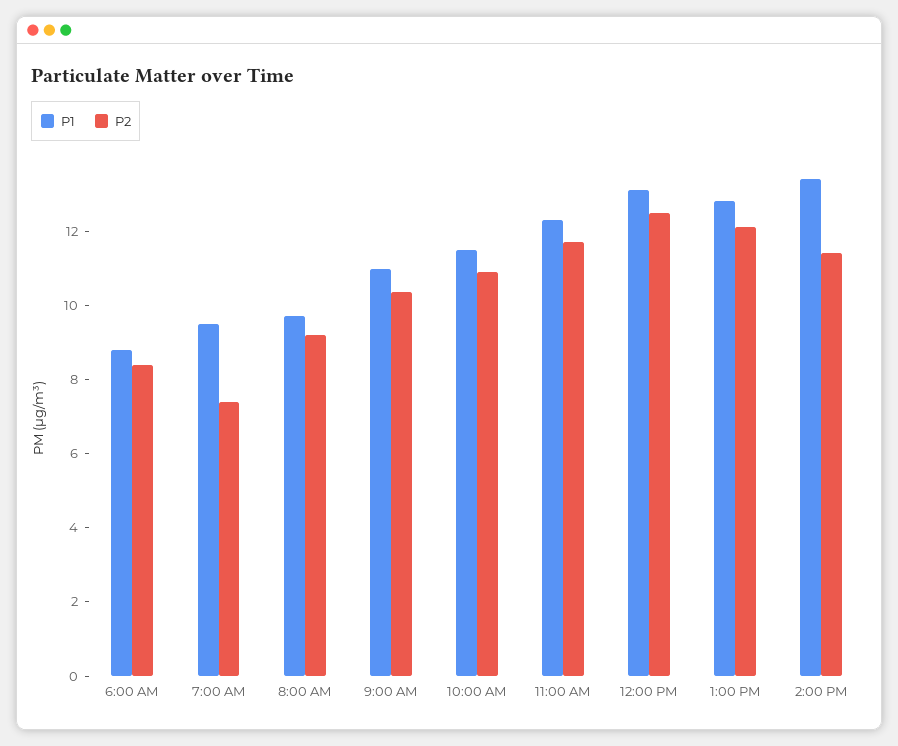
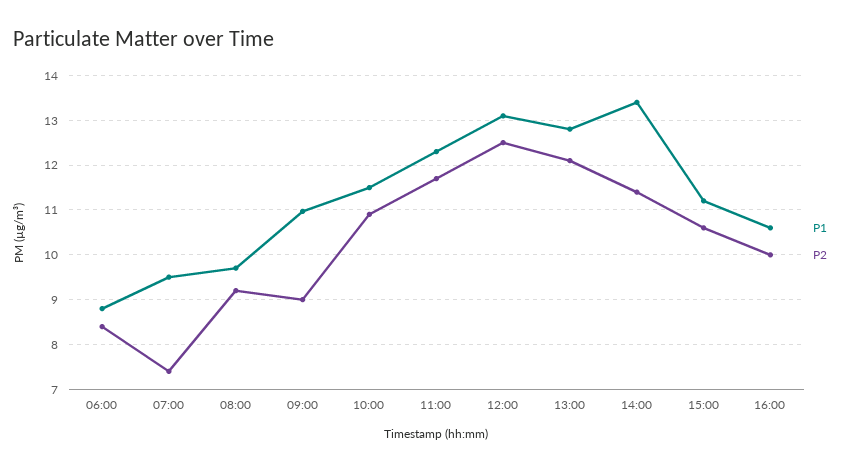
P2, 9:00 AM: 10.5 -> 9
P1, 15:00: none -> 11.2
P2, 15:00: none -> 10.6
P1, 16:00: none -> 10.6
P2, 16:00: none -> 10

